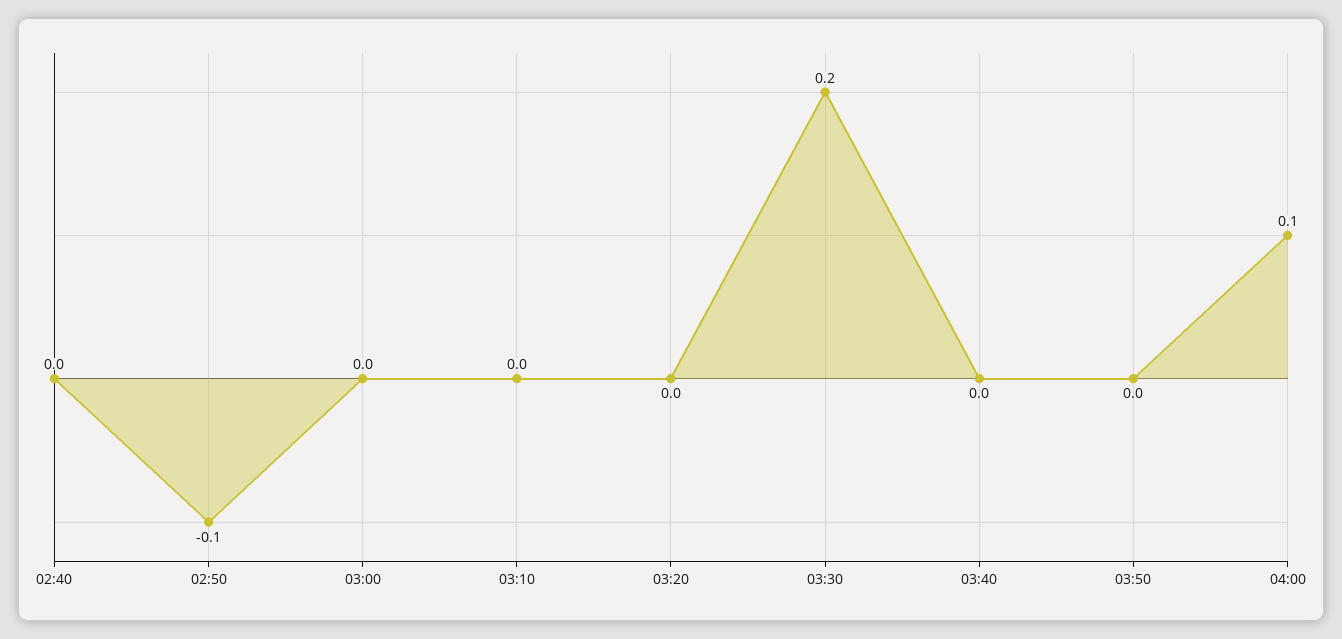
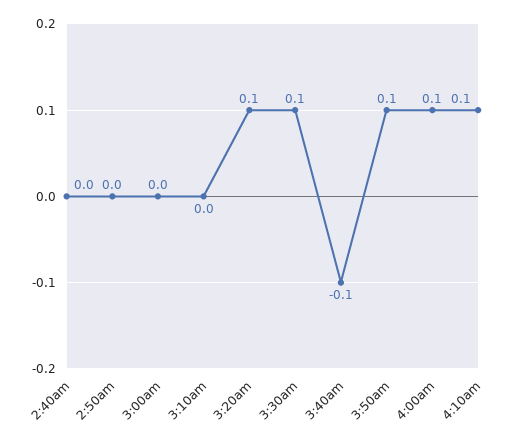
02:50: -0.1 -> 0
03:20: 0 -> 0.1
03:30: 0.2 -> 0.1
03:40: 0 -> -0.1
03:50: 0 -> 0.1
4:10am: none -> 0.1

